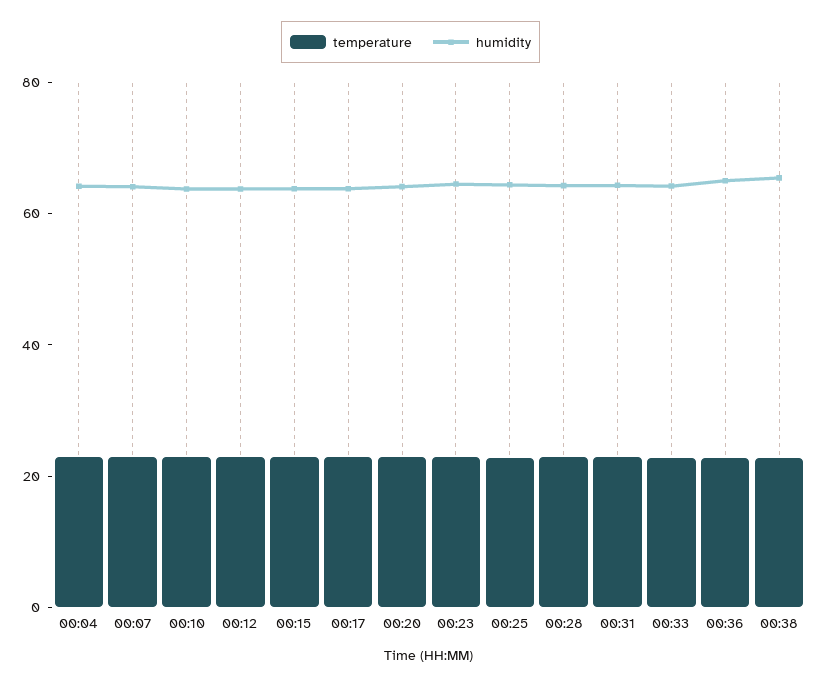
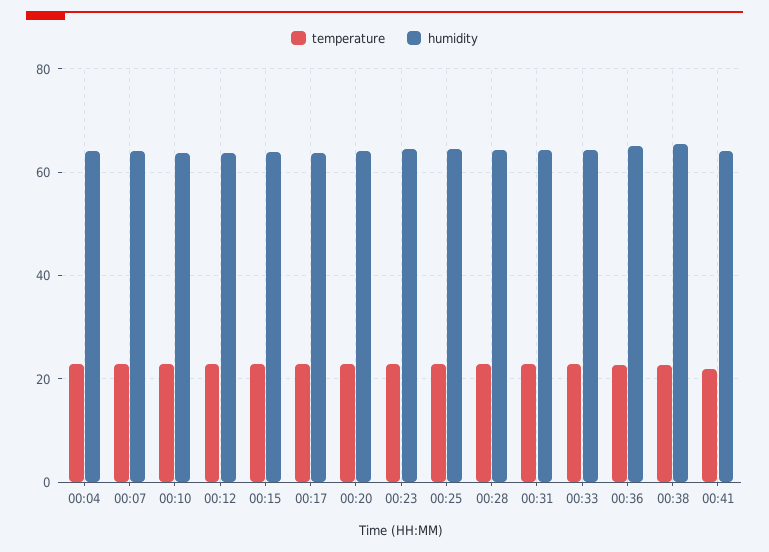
temperature, 00:41: none -> 22
humidity, 00:41: none -> 64

